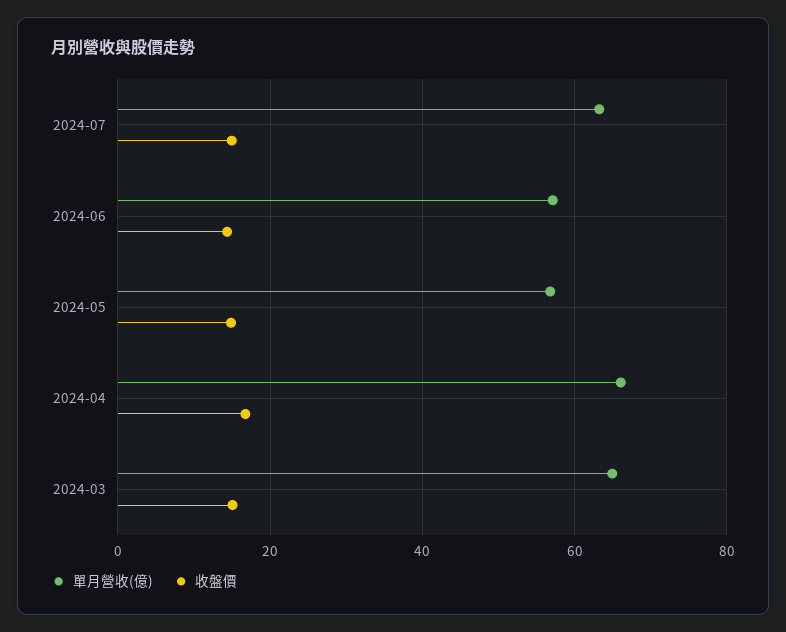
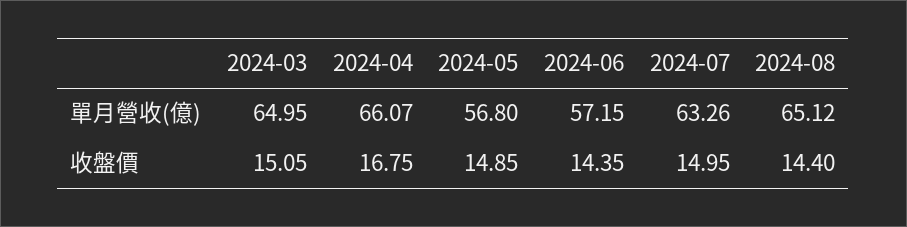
單月營收(億), 2024-08: none -> 65.12
收盤價, 2024-08: none -> 14.4

